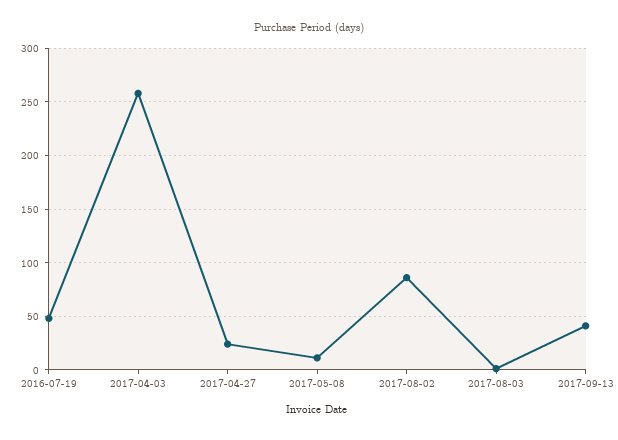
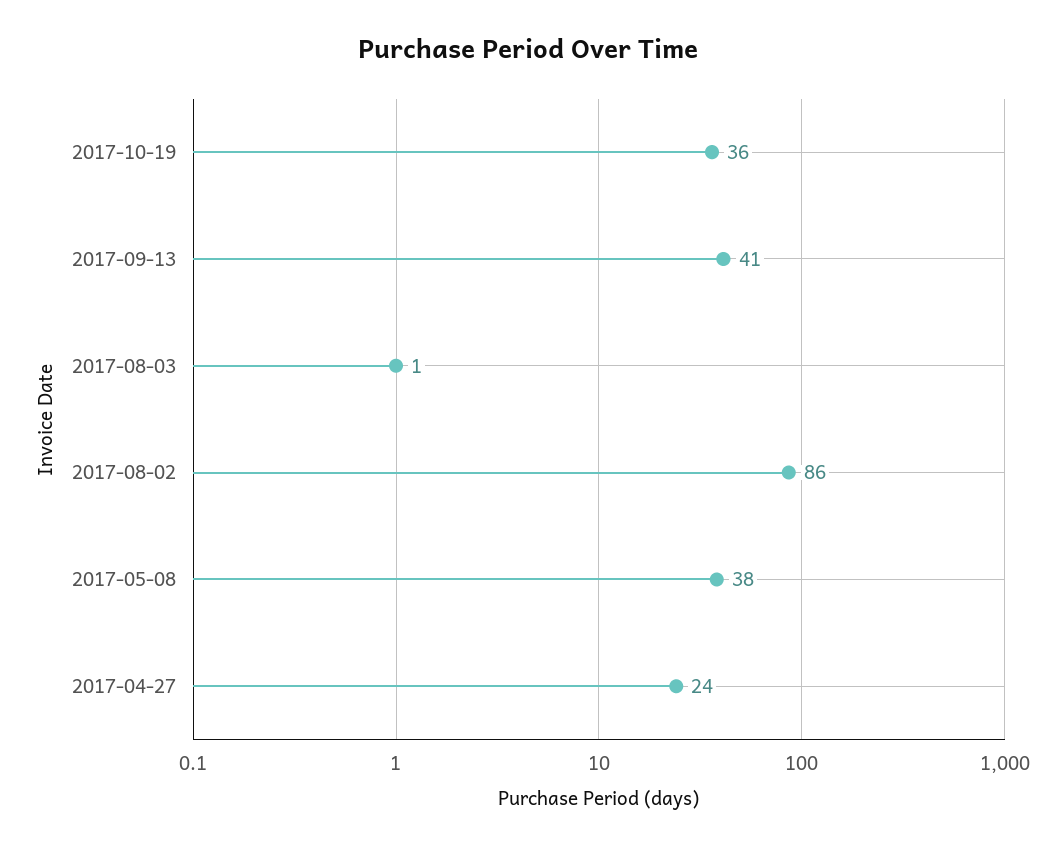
2016-07-19: 50 -> none
2017-04-03: 260 -> none
2017-05-08: 10 -> 38
2017-10-19: none -> 36

